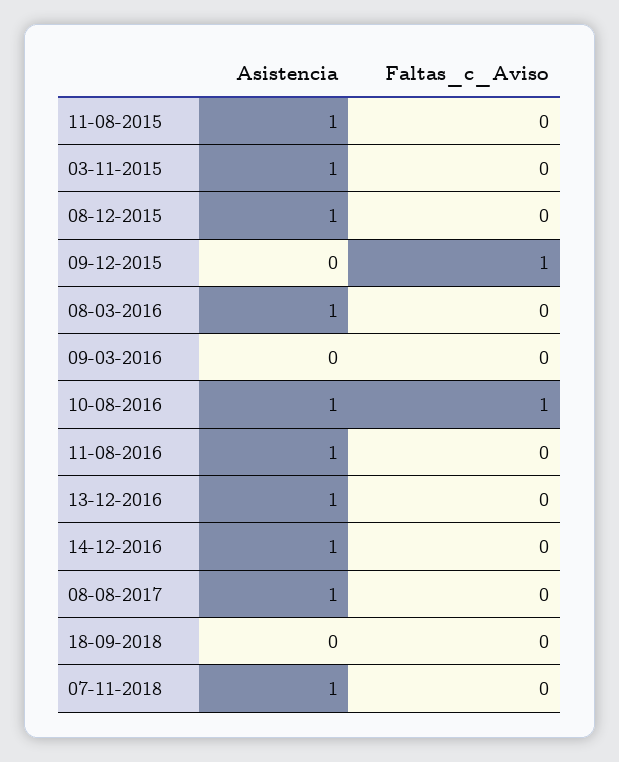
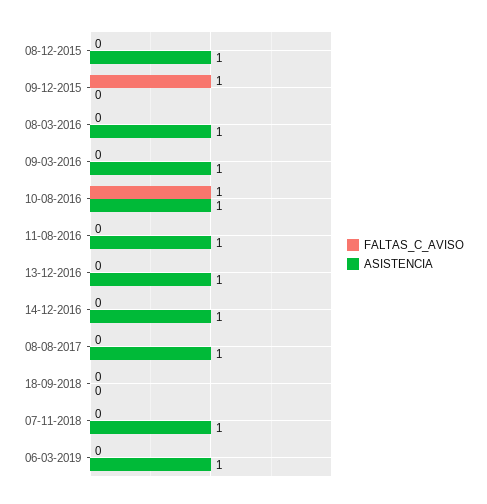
Asistencia, 11-08-2015: 1 -> none
Faltas_c_Aviso, 11-08-2015: 0 -> none
Asistencia, 03-11-2015: 1 -> none
Faltas_c_Aviso, 03-11-2015: 0 -> none
Asistencia, 09-03-2016: 0 -> 1
Faltas_c_Aviso, 06-03-2019: none -> 0
Asistencia, 06-03-2019: none -> 1

